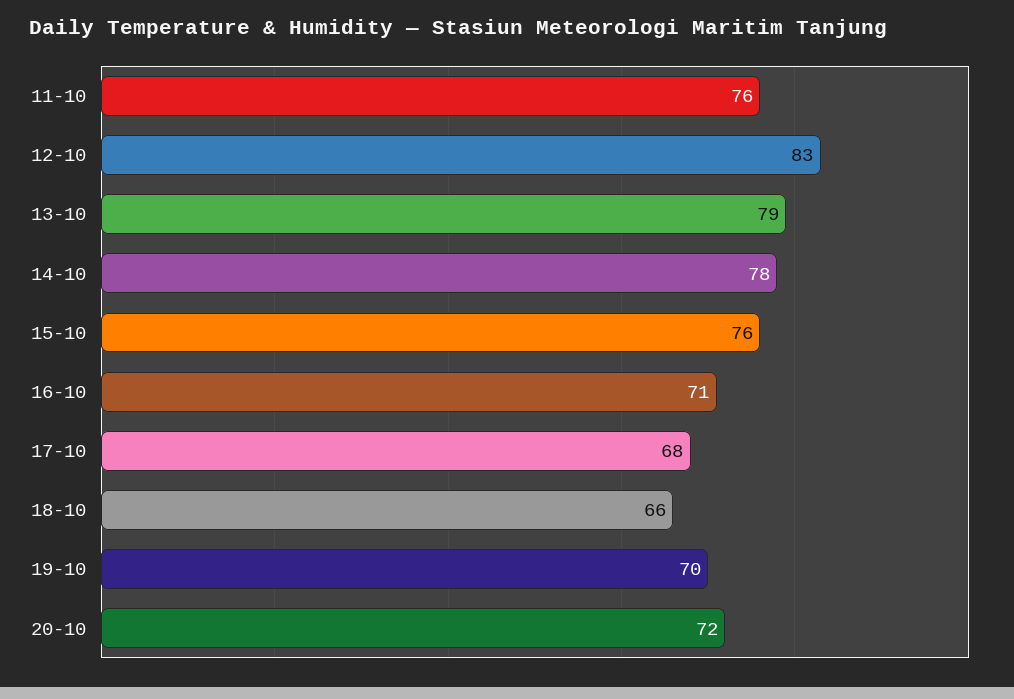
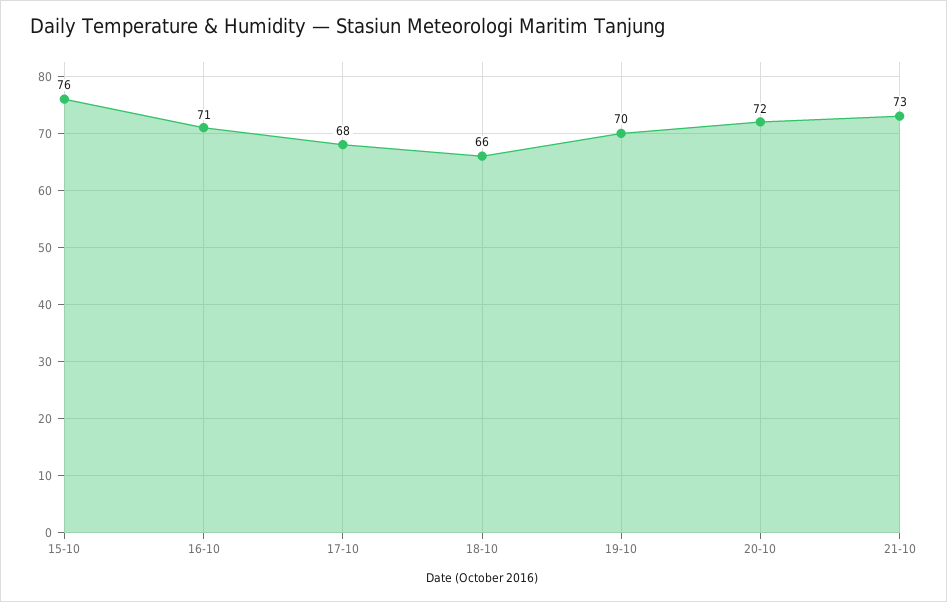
11-10: 76 -> none
12-10: 83 -> none
13-10: 79 -> none
14-10: 78 -> none
21-10: none -> 73

